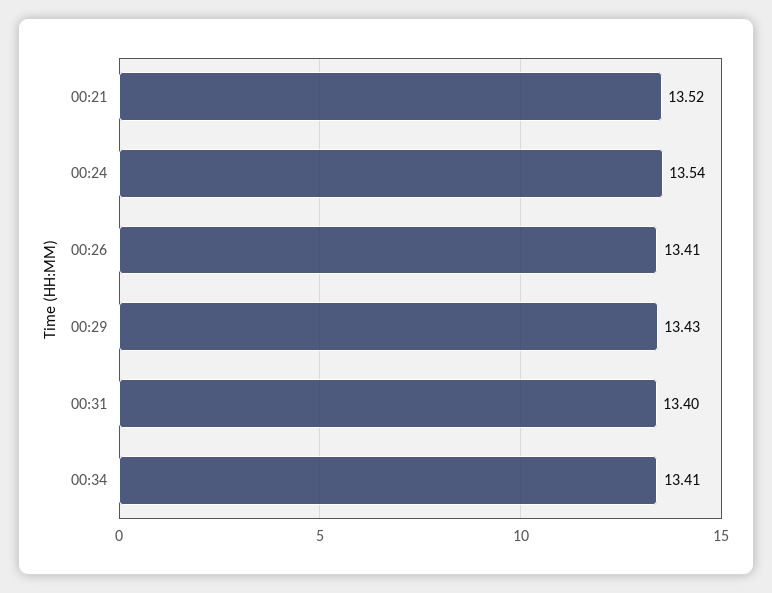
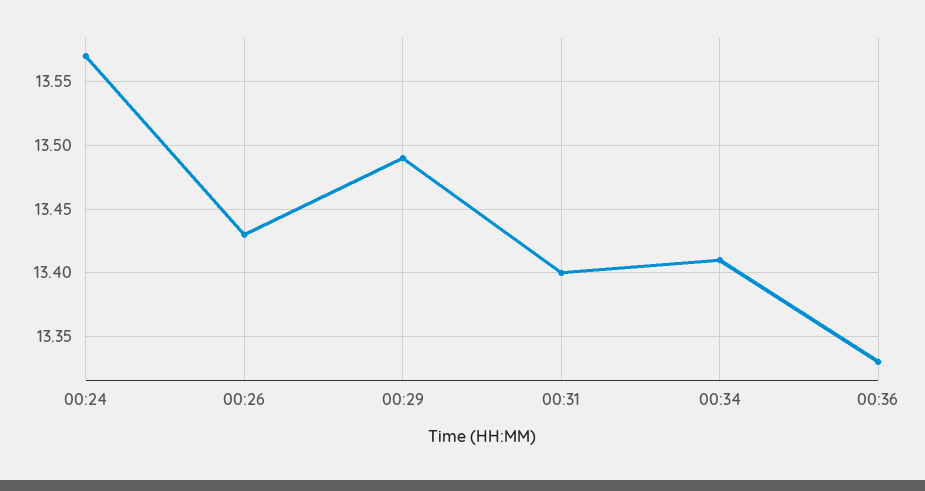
00:21: 13.52 -> none
00:24: 13.54 -> 13.57
00:26: 13.41 -> 13.43
00:29: 13.43 -> 13.49
00:36: none -> 13.33

